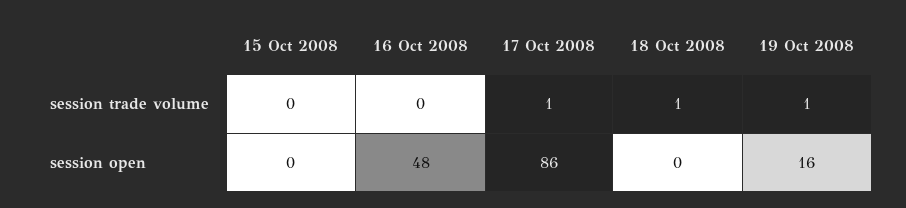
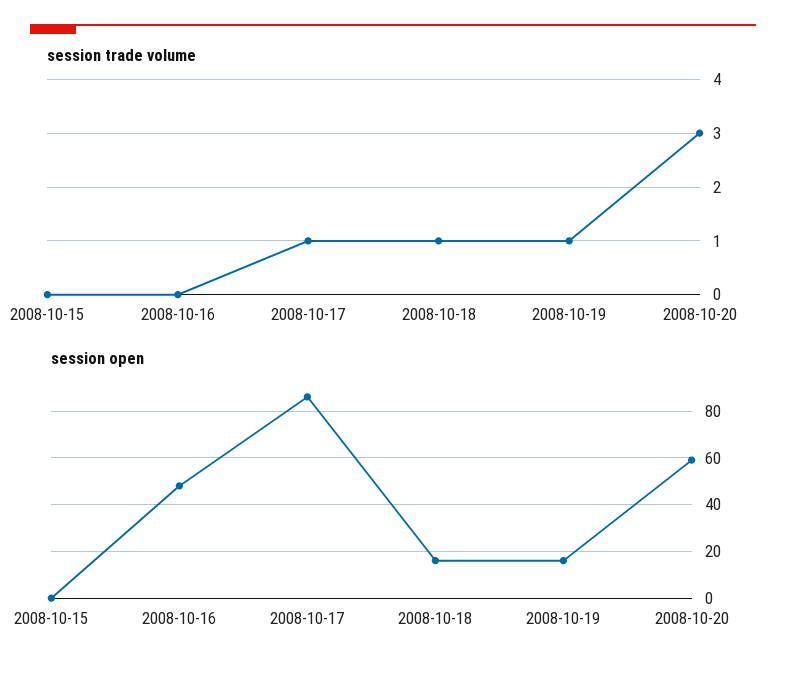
session open, 18 Oct 2008: 0 -> 15
session trade volume, 2008-10-20: none -> 3
session open, 2008-10-20: none -> 60

